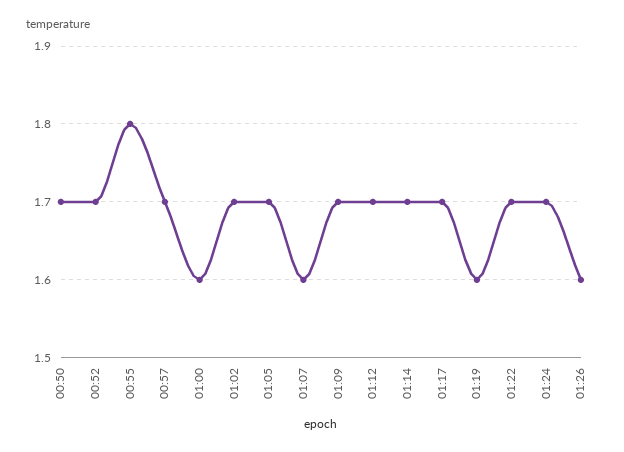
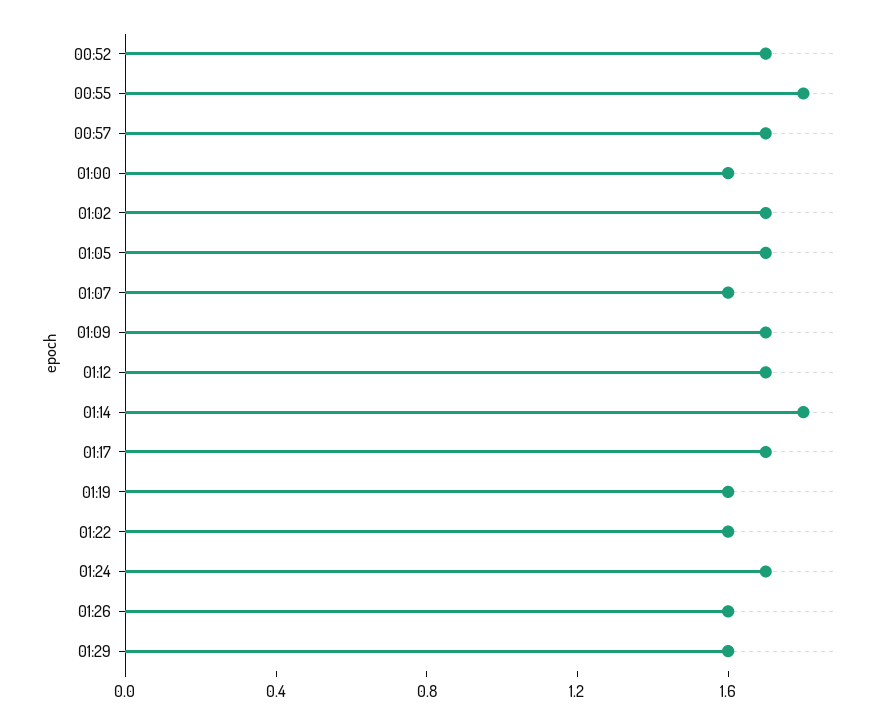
00:50: 1.7 -> none
01:14: 1.7 -> 1.8
01:22: 1.7 -> 1.6
01:29: none -> 1.6

